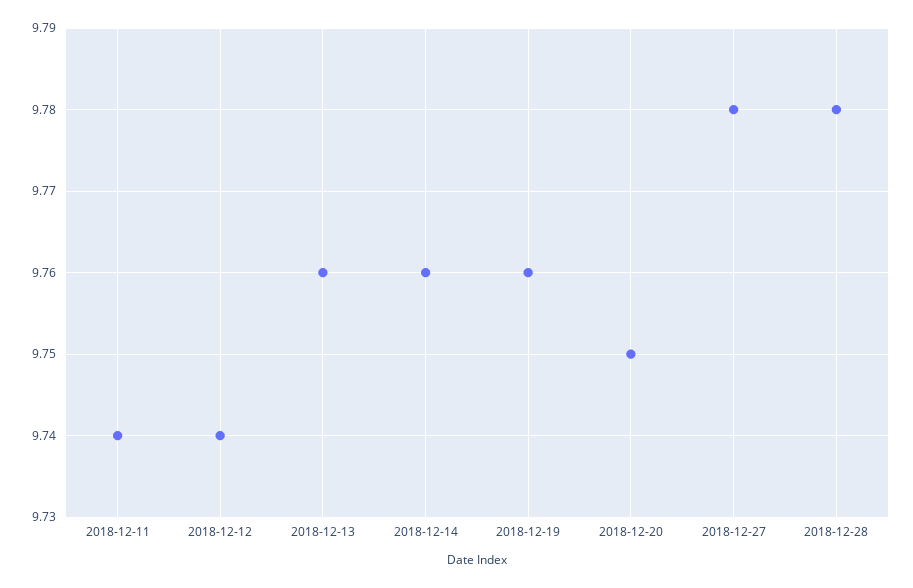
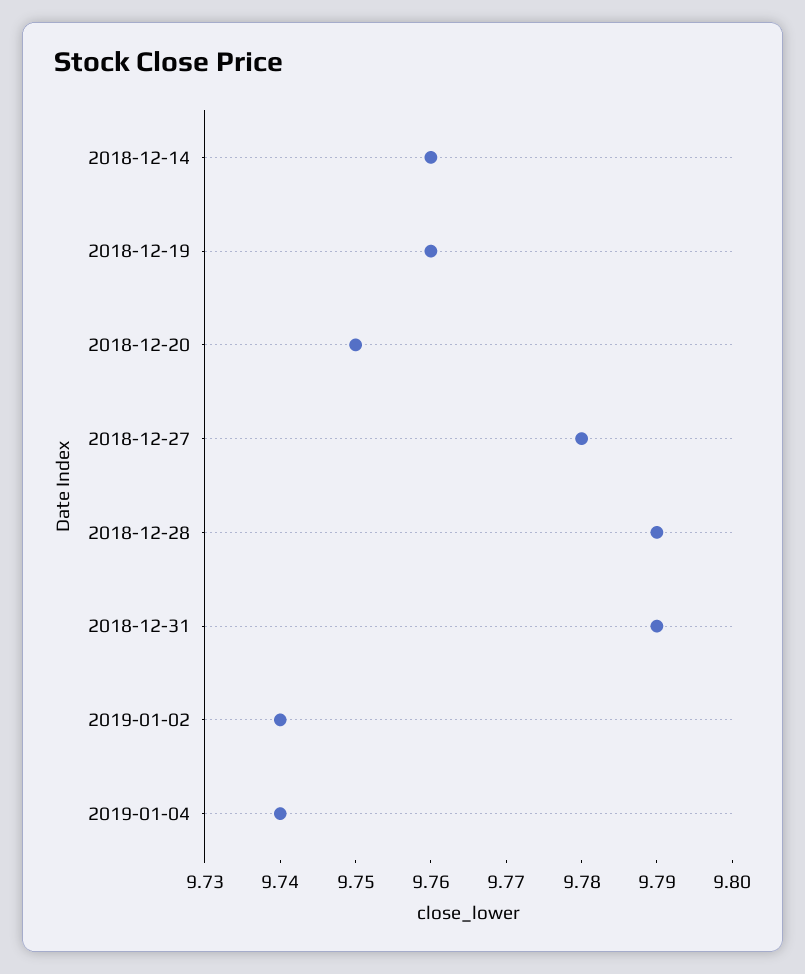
2018-12-11: 9.74 -> none
2018-12-12: 9.74 -> none
2018-12-13: 9.76 -> none
2018-12-28: 9.78 -> 9.79
2018-12-31: none -> 9.79
2019-01-02: none -> 9.74
2019-01-04: none -> 9.74

